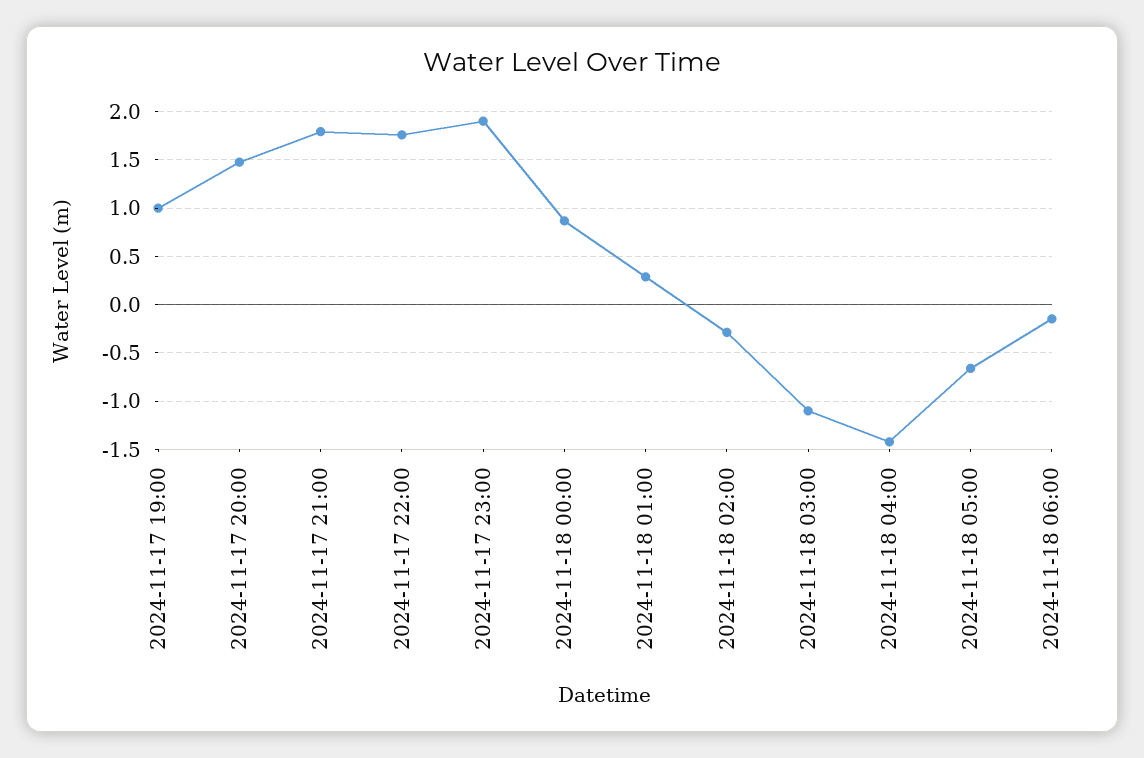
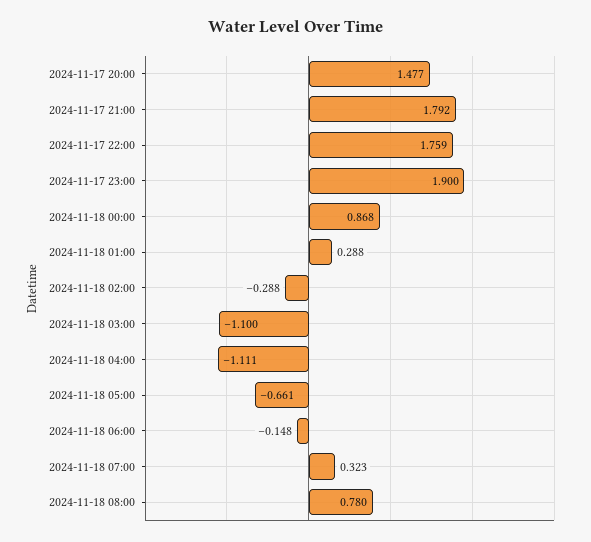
2024-11-17 19:00: 1 -> none
2024-11-18 04:00: -1.4 -> -1.111
2024-11-18 07:00: none -> 0.323
2024-11-18 08:00: none -> 0.78

